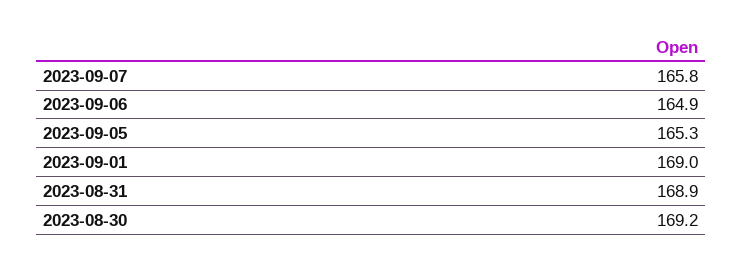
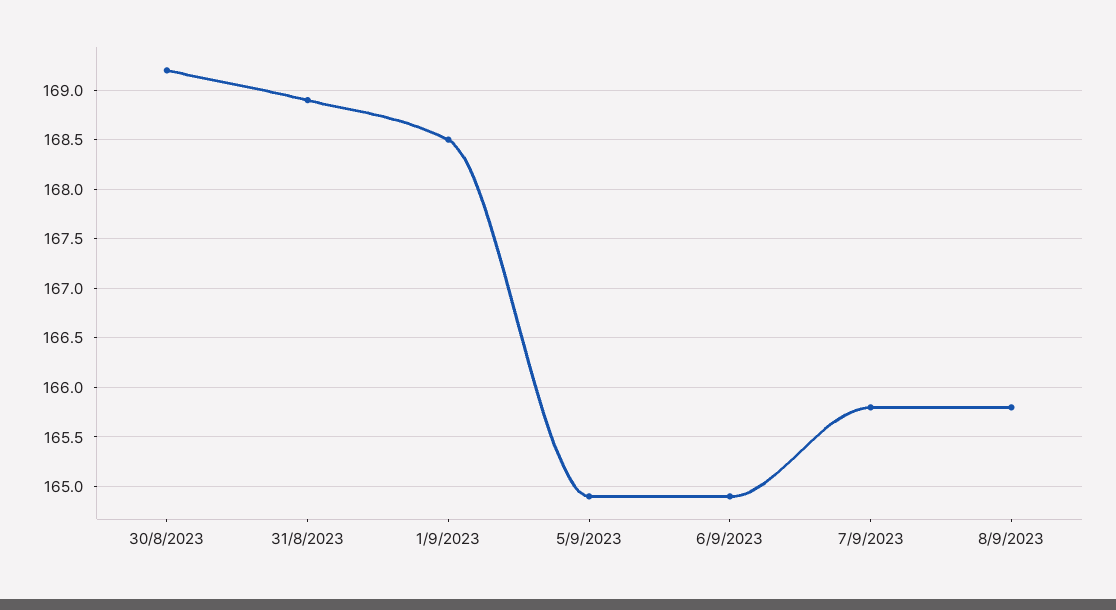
2023-09-05: 165.3 -> 164.9
2023-09-01: 169 -> 168.5
8/9/2023: none -> 165.8

